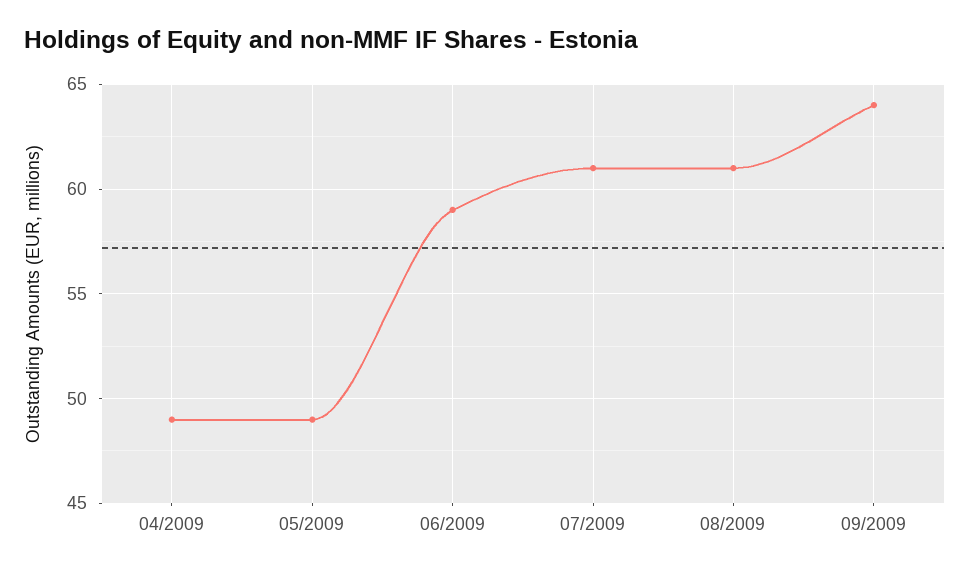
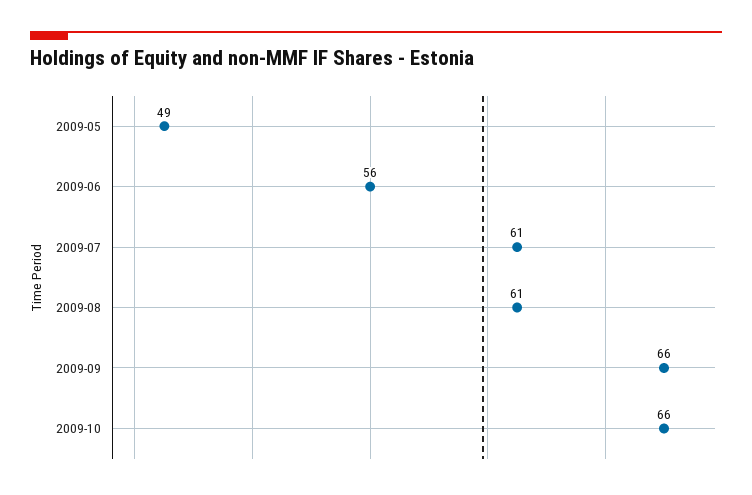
04/2009: 49 -> none
06/2009: 59 -> 56
09/2009: 64 -> 66
2009-10: none -> 66

